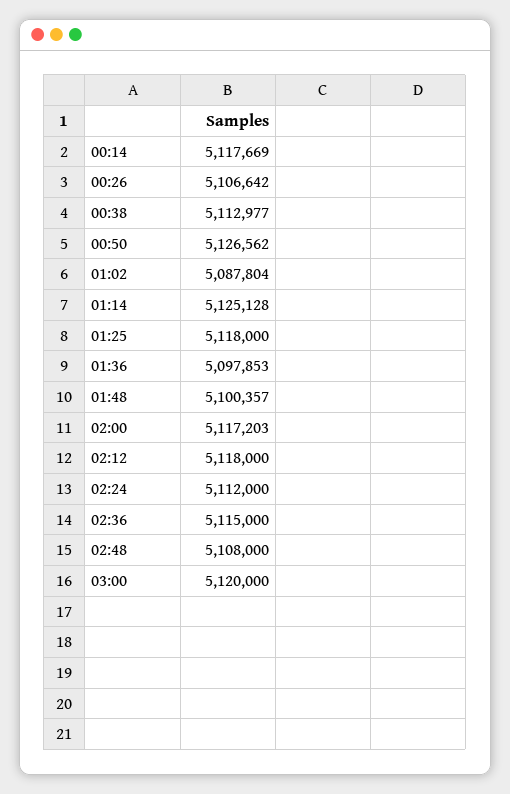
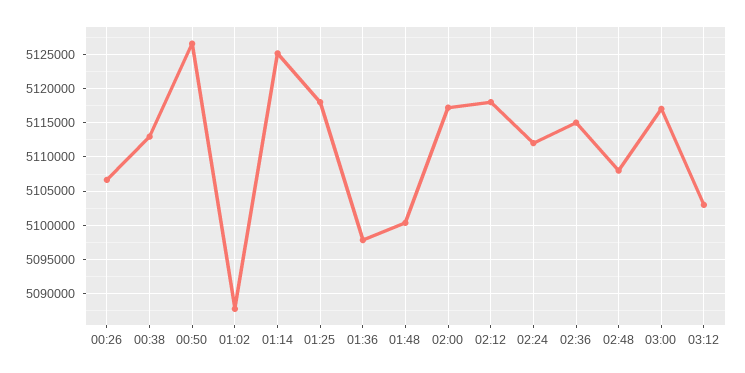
00:14: 5117669 -> none
03:00: 5120000 -> 5117000
03:12: none -> 5103000

